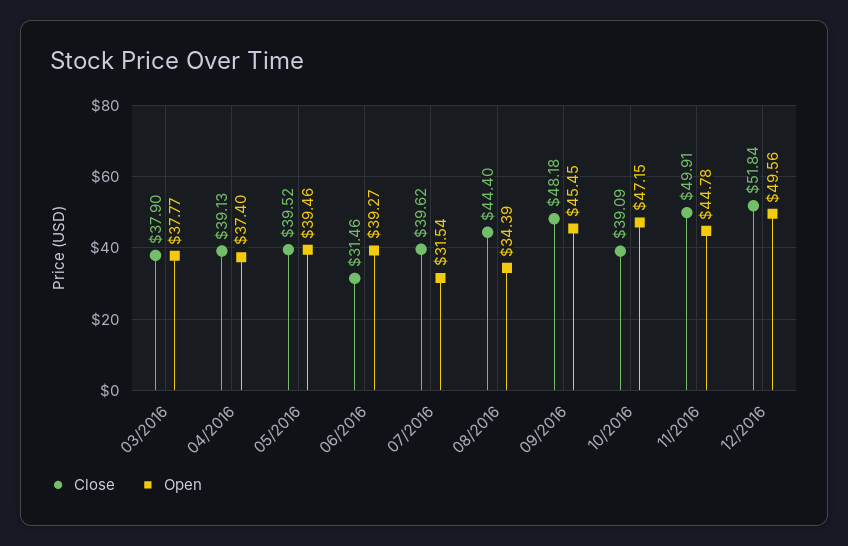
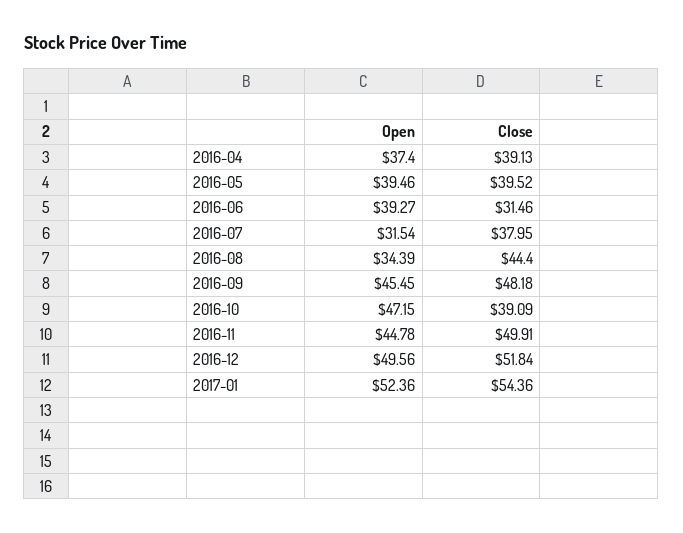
Close, 03/2016: 37.9 -> none
Open, 03/2016: 37.77 -> none
Close, 07/2016: 39.62 -> 37.95
Open, 2017-01: none -> 52.36
Close, 2017-01: none -> 54.36

